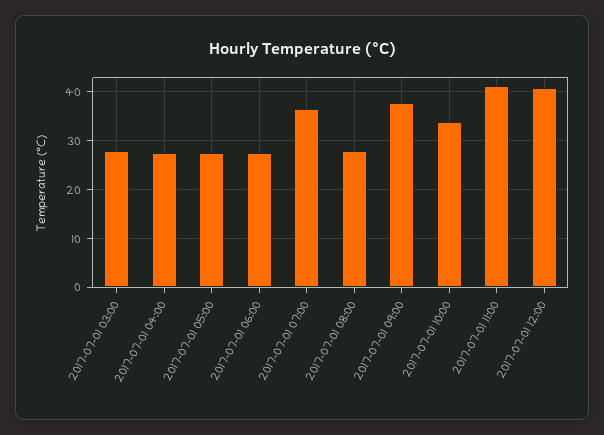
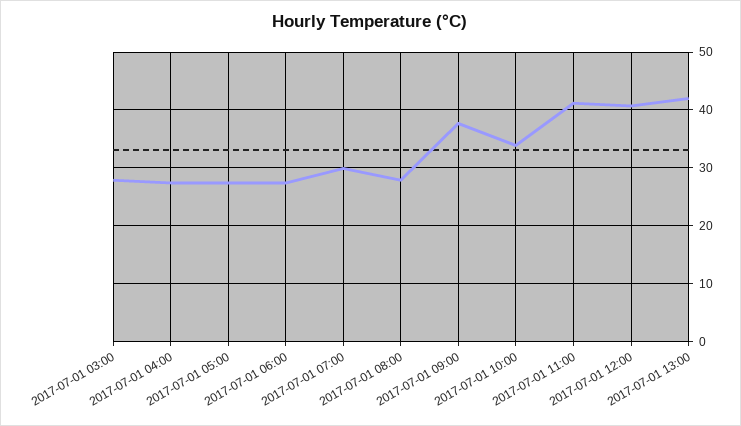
2017-07-01 07:00: 36 -> 30
2017-07-01 13:00: none -> 42

